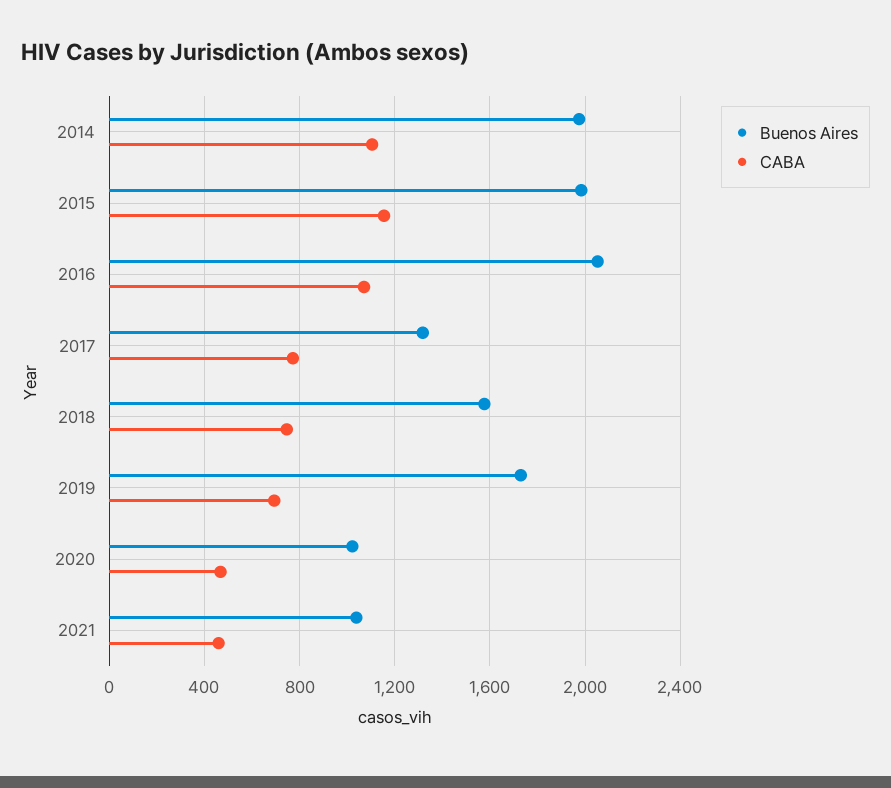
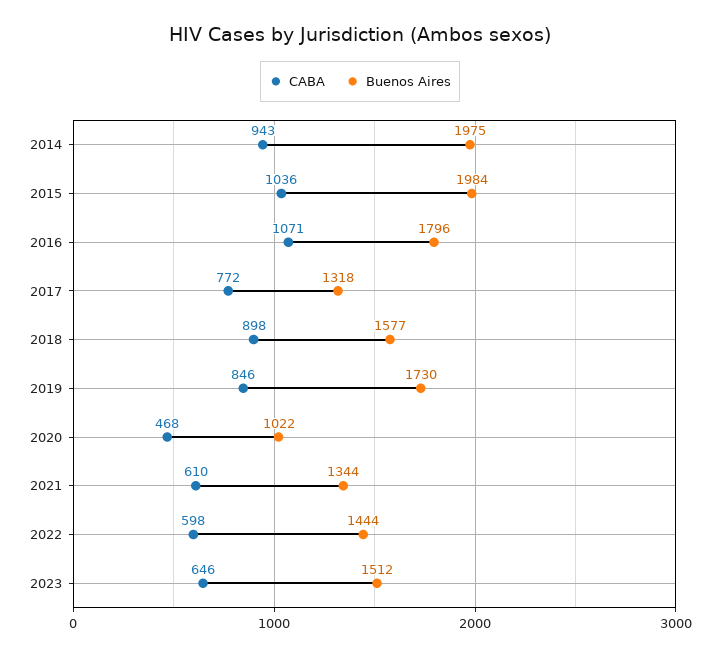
CABA, 2014: 1100 -> 943
CABA, 2015: 1150 -> 1036
Buenos Aires, 2016: 2050 -> 1796
CABA, 2018: 750 -> 898
CABA, 2019: 700 -> 846
Buenos Aires, 2021: 1050 -> 1344
CABA, 2021: 450 -> 610
CABA, 2022: none -> 598
Buenos Aires, 2022: none -> 1444
CABA, 2023: none -> 646
Buenos Aires, 2023: none -> 1512

